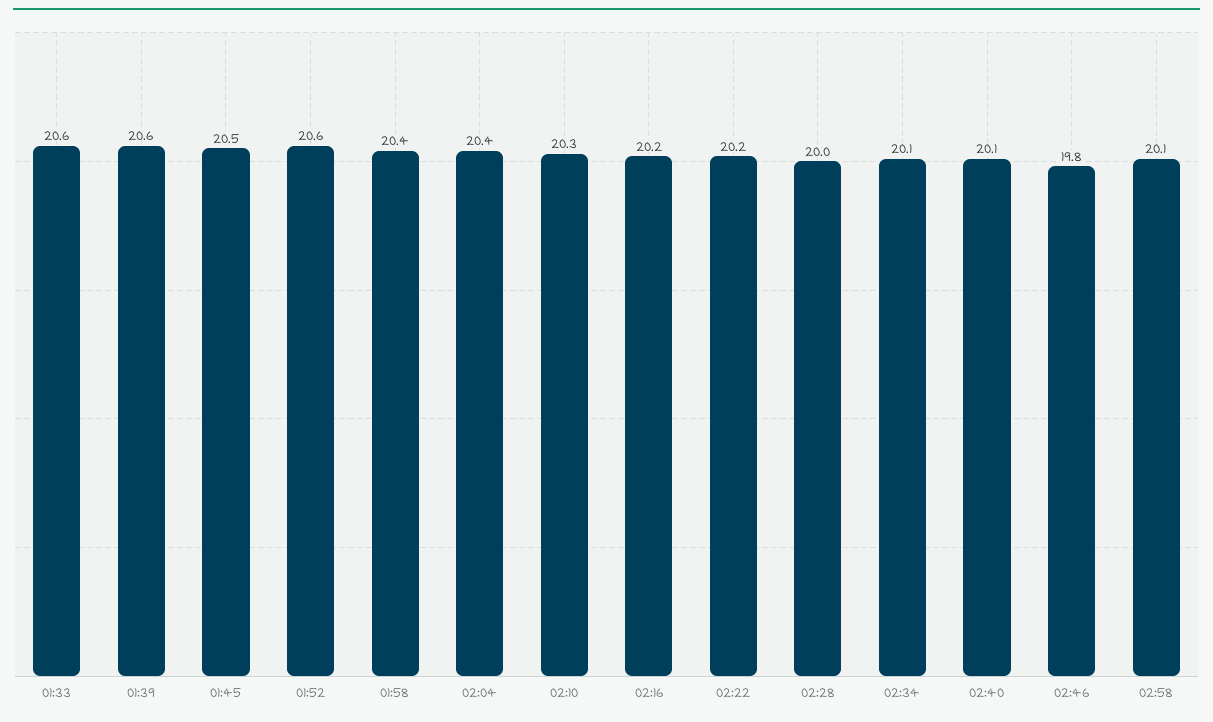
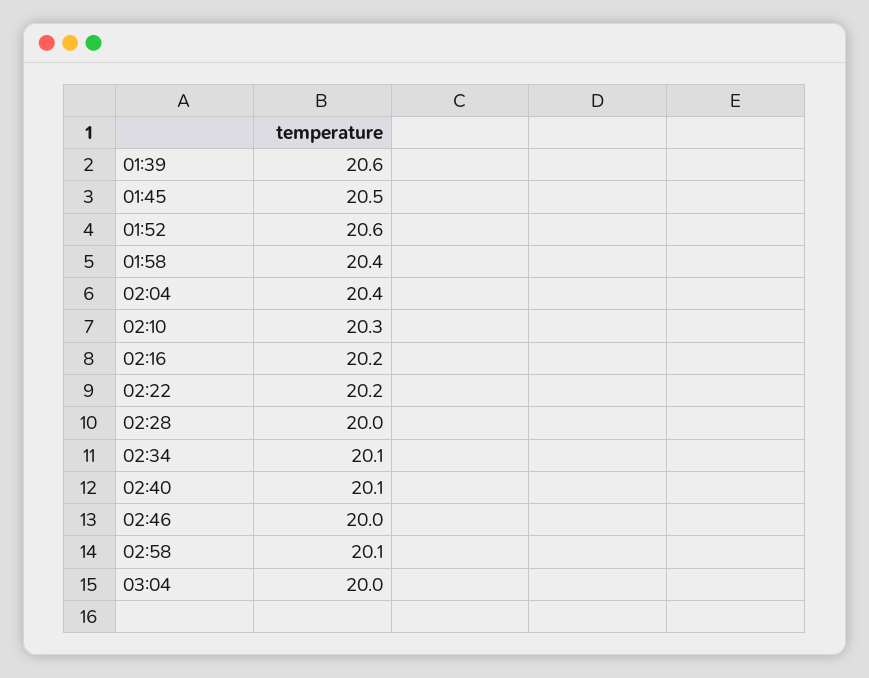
01:33: 20.6 -> none
02:46: 19.8 -> 20
03:04: none -> 20

